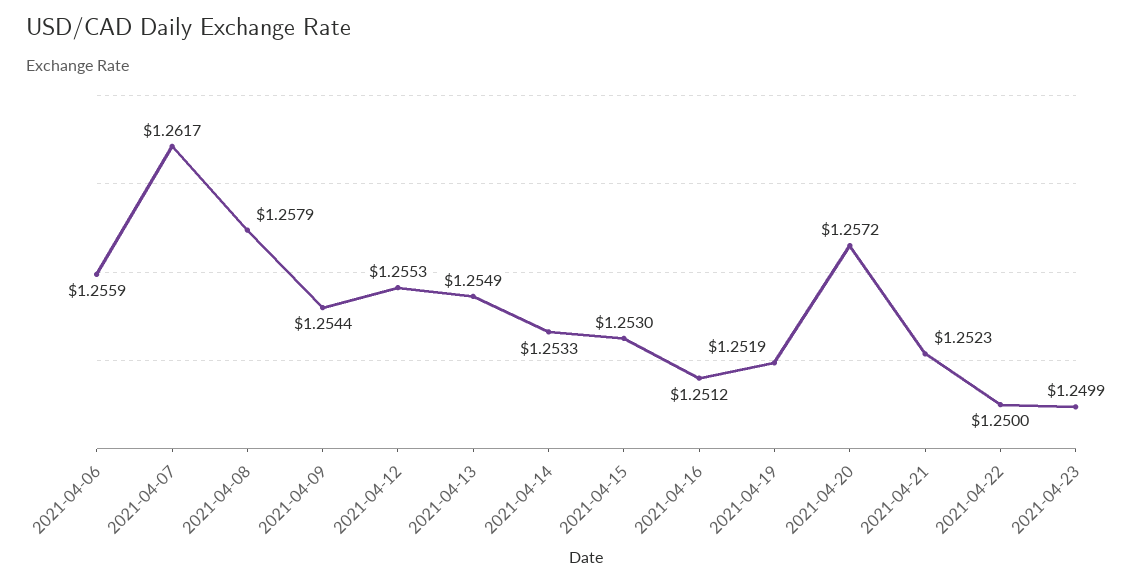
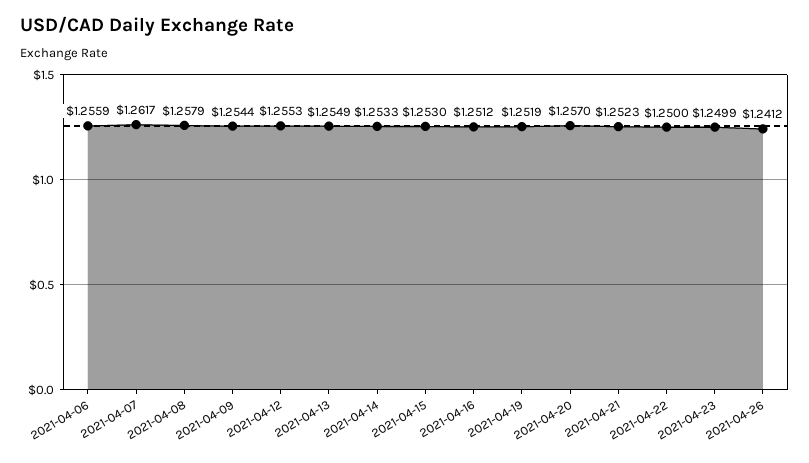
2021-04-20: 1.2572 -> 1.257
2021-04-26: none -> 1.2412

